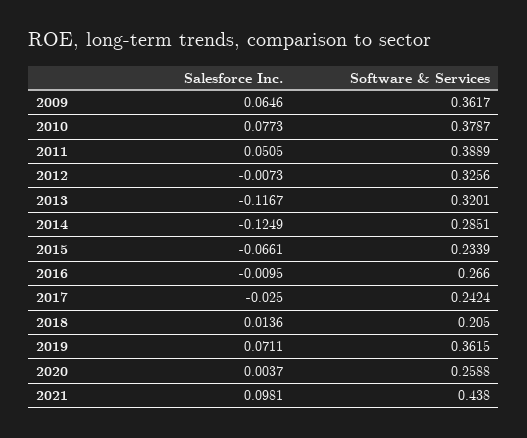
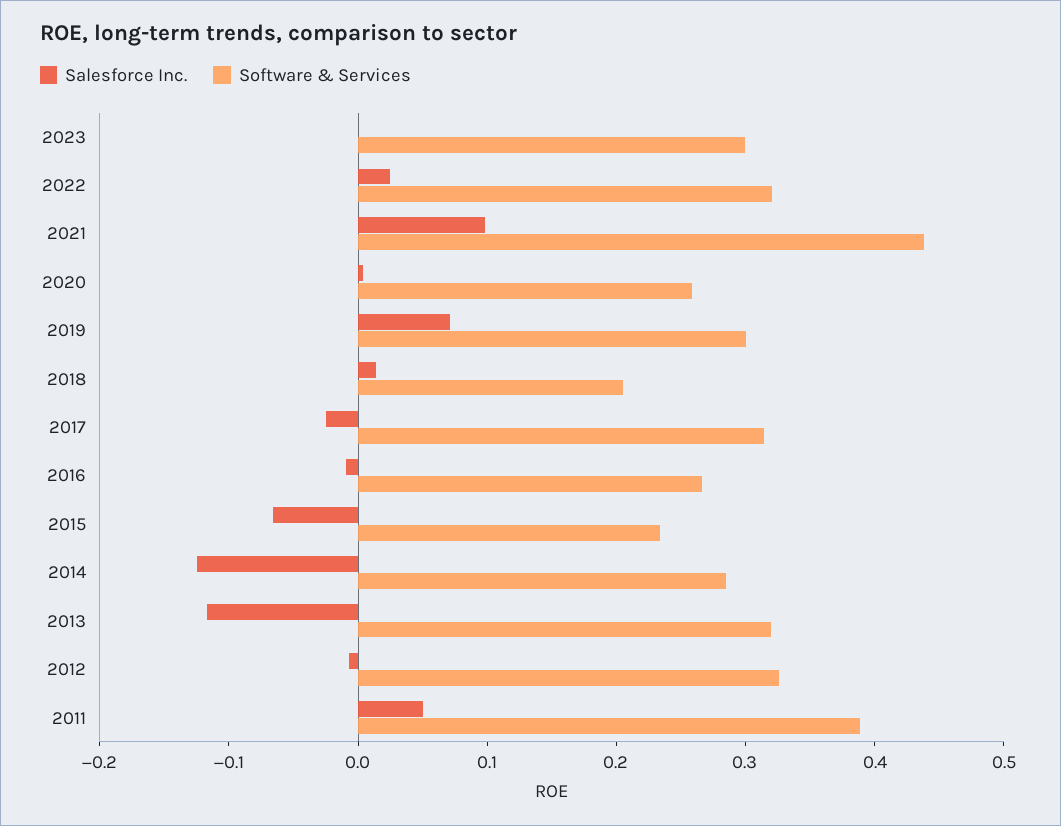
Salesforce Inc., 2009: 0.0646 -> none
Software & Services, 2009: 0.3617 -> none
Salesforce Inc., 2010: 0.0773 -> none
Software & Services, 2010: 0.3787 -> none
Software & Services, 2017: 0.2424 -> 0.32
Software & Services, 2019: 0.3615 -> 0.3
Salesforce Inc., 2023: none -> 0
Software & Services, 2023: none -> 0.3
Salesforce Inc., 2022: none -> 0.02
Software & Services, 2022: none -> 0.32

